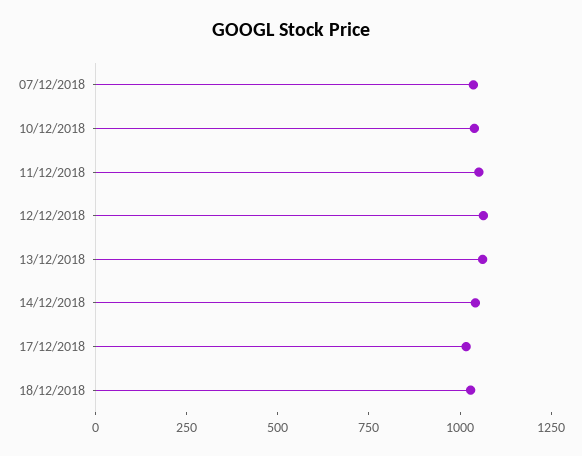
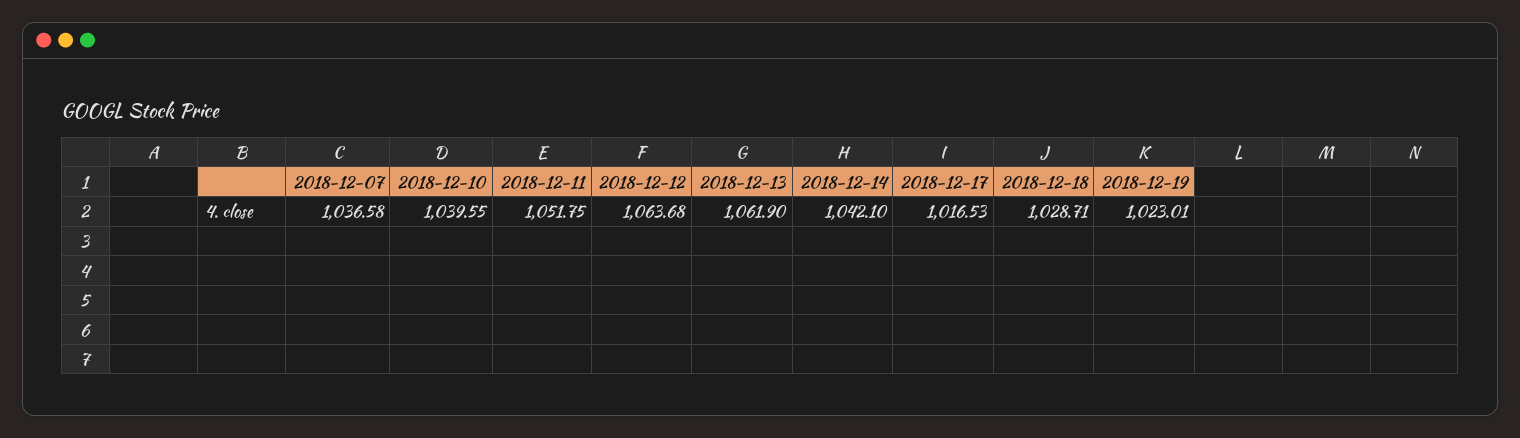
2018-12-19: none -> 1023.01

